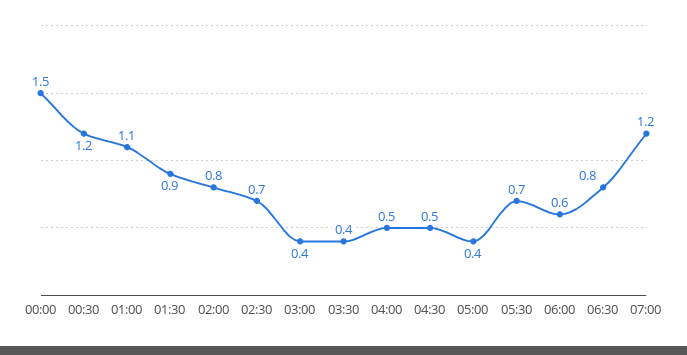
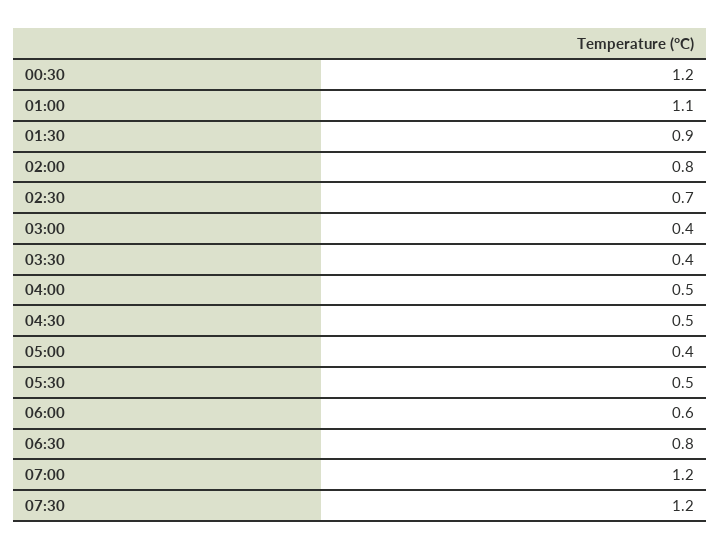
00:00: 1.5 -> none
05:30: 0.7 -> 0.5
07:30: none -> 1.2

